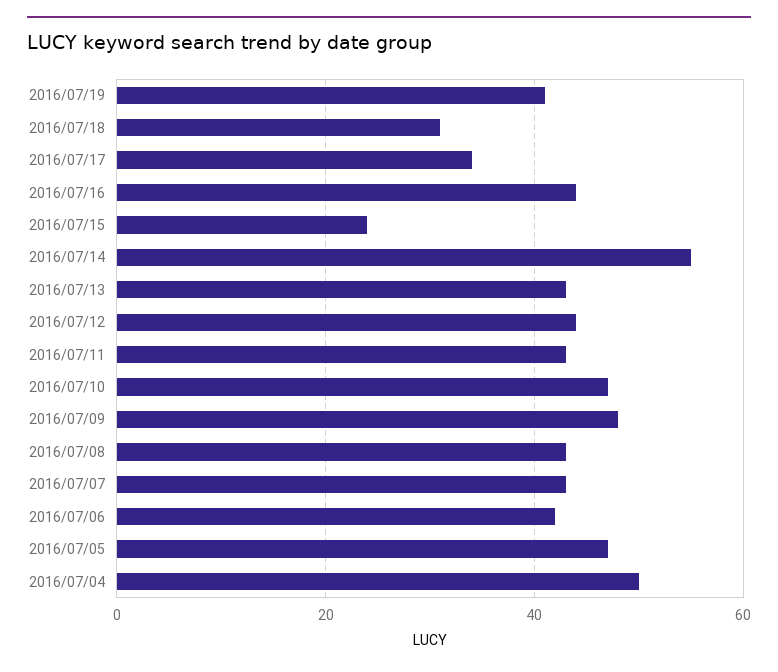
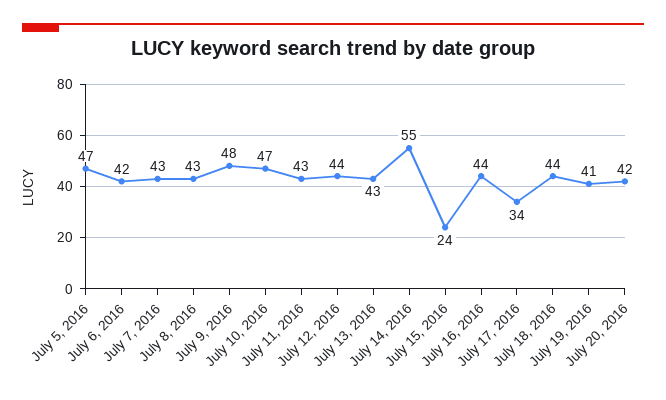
2016/07/18: 30 -> 44
2016/07/04: 50 -> none
July 20, 2016: none -> 42

